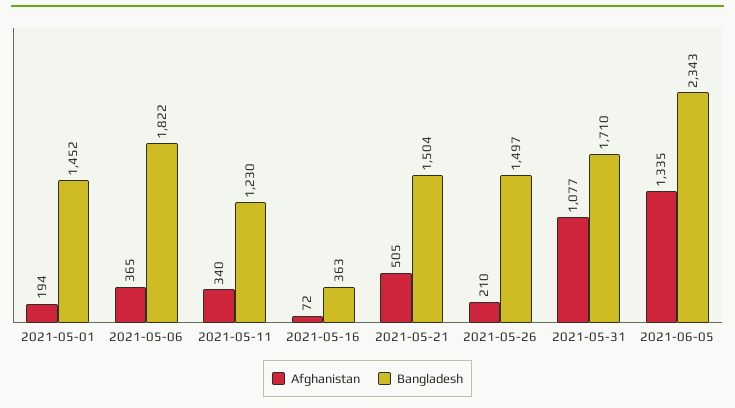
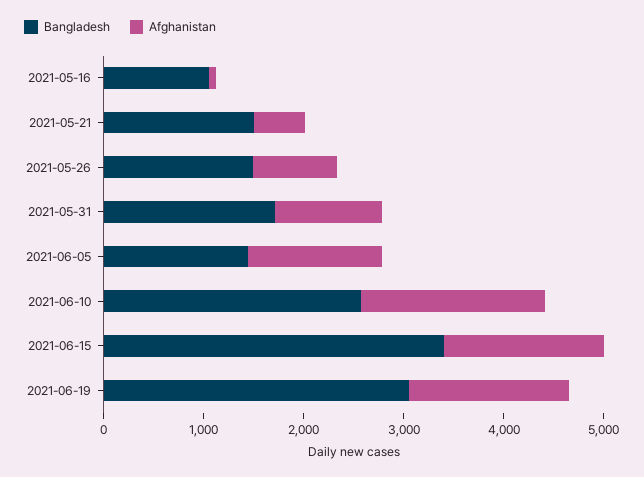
Afghanistan, 2021-05-01: 194 -> none
Bangladesh, 2021-05-01: 1452 -> none
Afghanistan, 2021-05-06: 365 -> none
Bangladesh, 2021-05-06: 1822 -> none
Afghanistan, 2021-05-11: 340 -> none
Bangladesh, 2021-05-11: 1230 -> none
Bangladesh, 2021-05-16: 363 -> 1000
Afghanistan, 2021-05-26: 210 -> 800
Bangladesh, 2021-06-05: 2343 -> 1400
Bangladesh, 2021-06-10: none -> 2600
Afghanistan, 2021-06-10: none -> 1800
Bangladesh, 2021-06-15: none -> 3400
Afghanistan, 2021-06-15: none -> 1600
Bangladesh, 2021-06-19: none -> 3000
Afghanistan, 2021-06-19: none -> 1600

